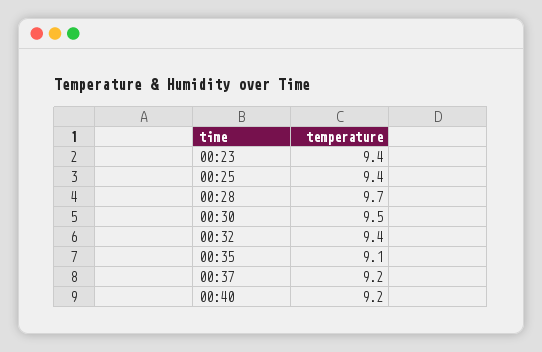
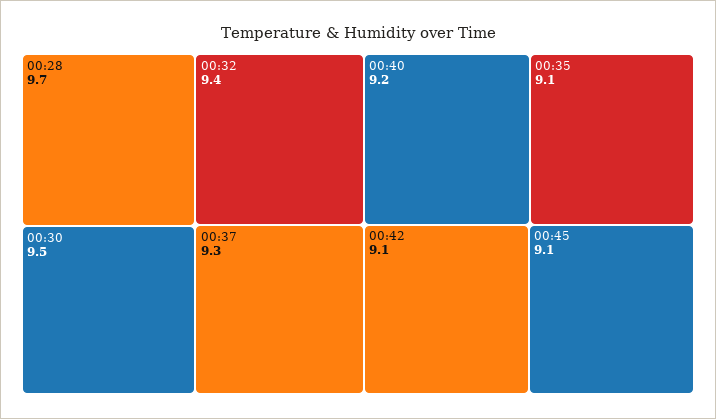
00:23: 9.4 -> none
00:25: 9.4 -> none
00:37: 9.2 -> 9.3
00:42: none -> 9.1
00:45: none -> 9.1

